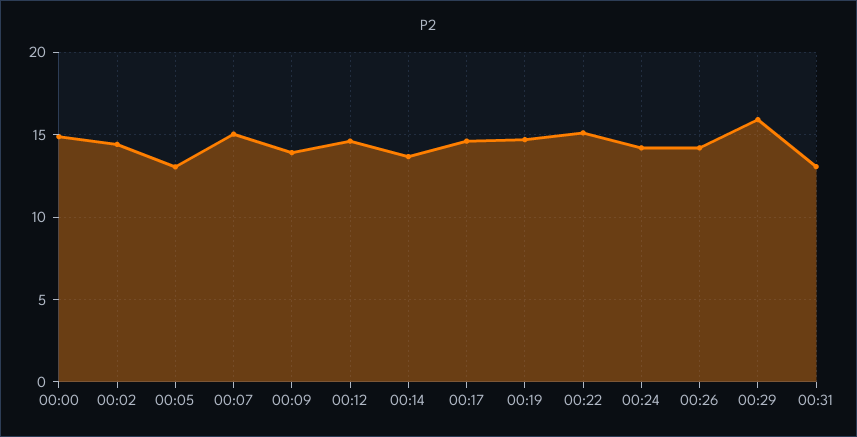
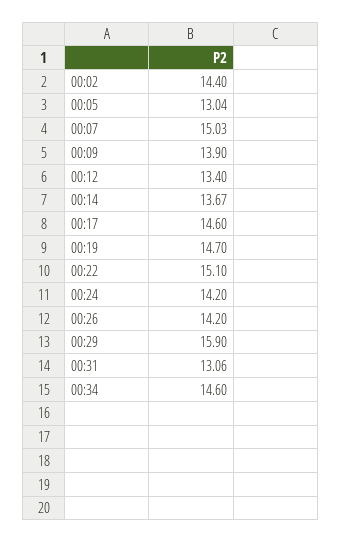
00:00: 15 -> none
00:12: 14.5 -> 13.4
00:34: none -> 14.6

